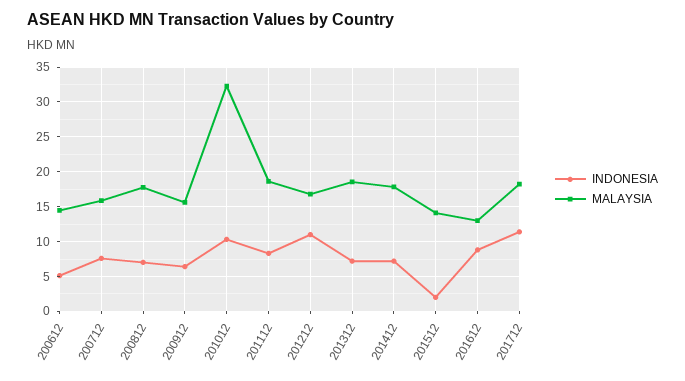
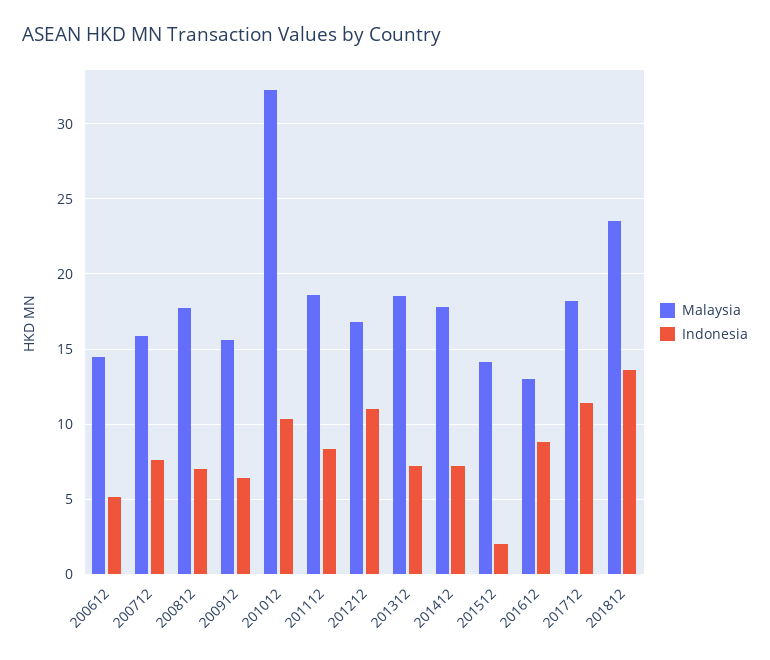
MALAYSIA, 201812: none -> 23.5
INDONESIA, 201812: none -> 13.5

